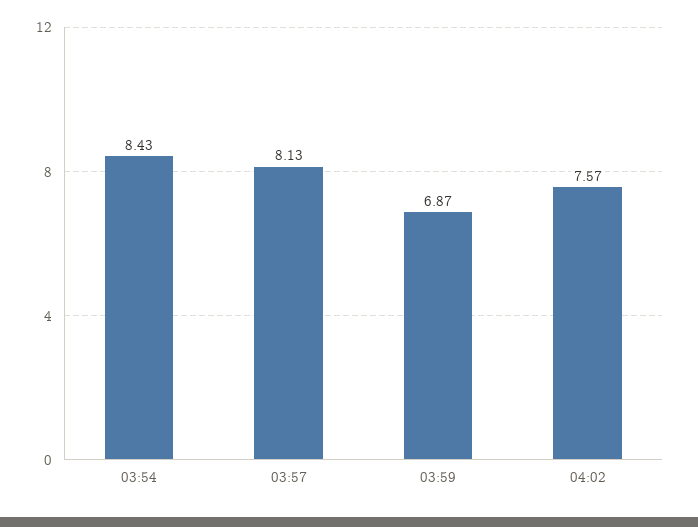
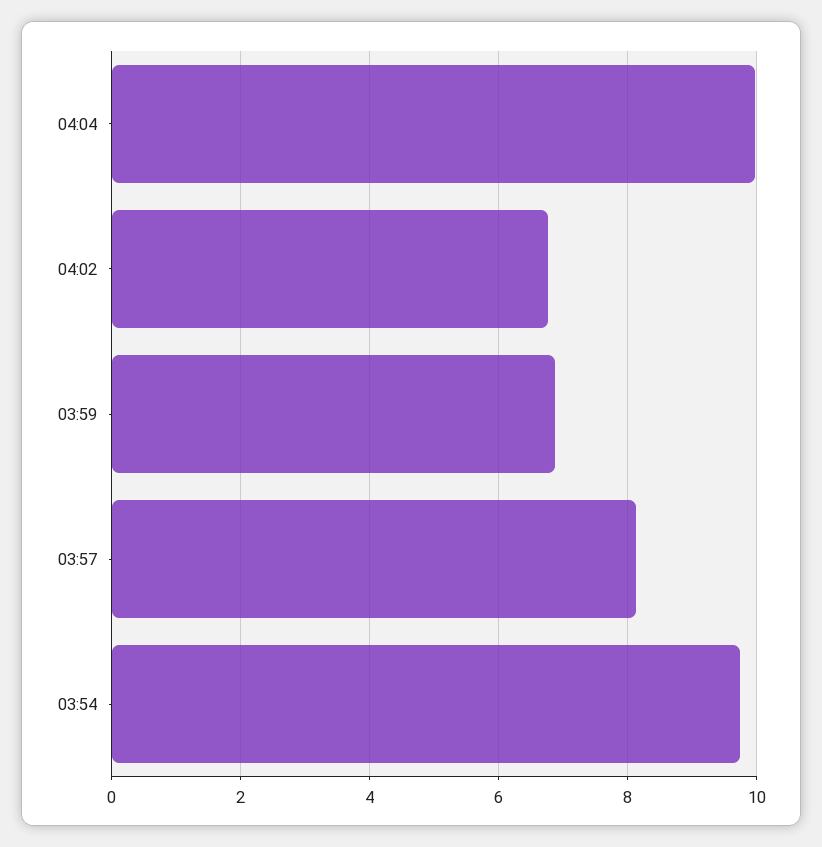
03:54: 8.43 -> 9.8
04:02: 7.57 -> 6.8
04:04: none -> 10

